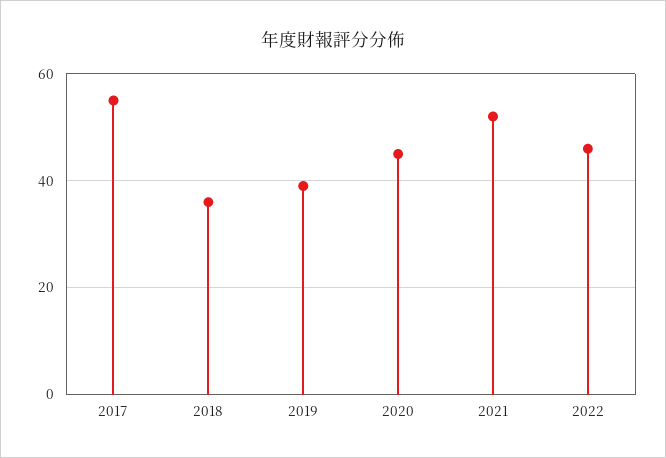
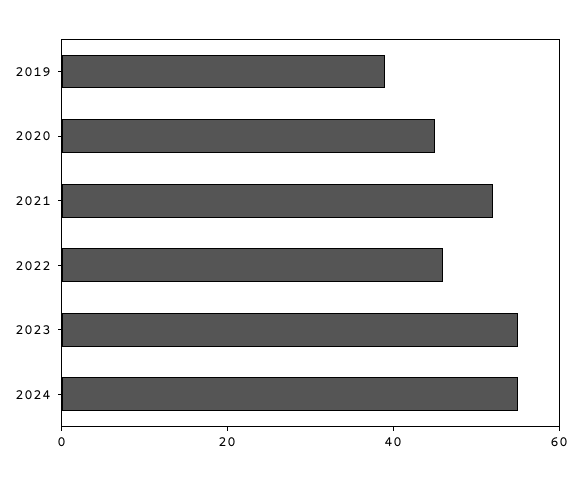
2017: 55 -> none
2018: 35 -> none
2023: none -> 55
2024: none -> 55

